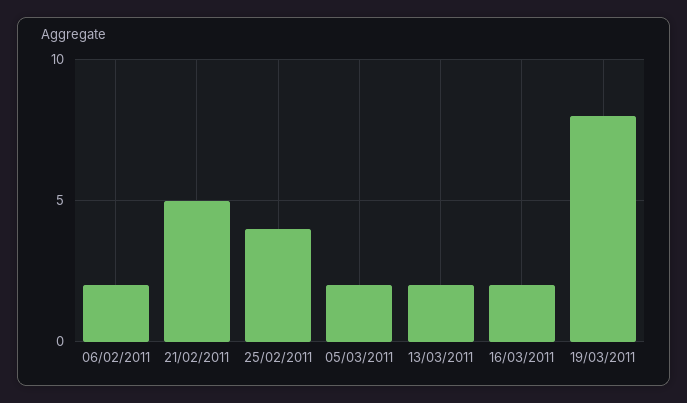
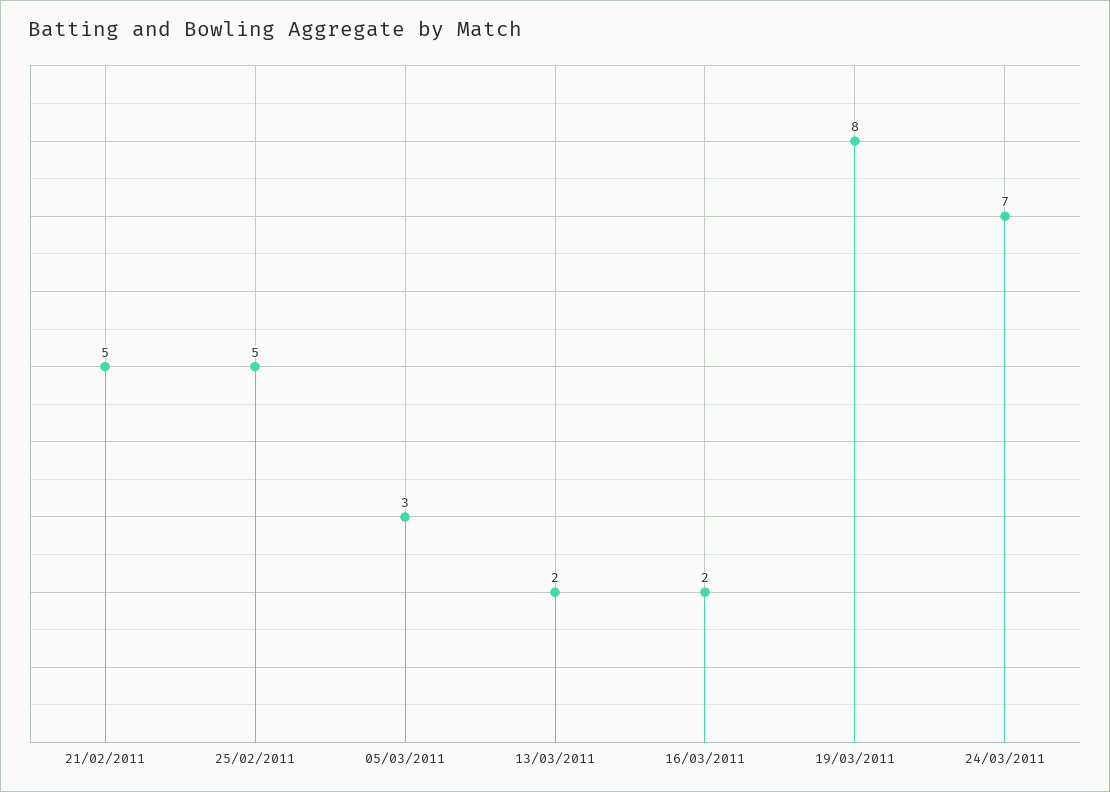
06/02/2011: 2 -> none
25/02/2011: 4 -> 5
05/03/2011: 2 -> 3
24/03/2011: none -> 7

